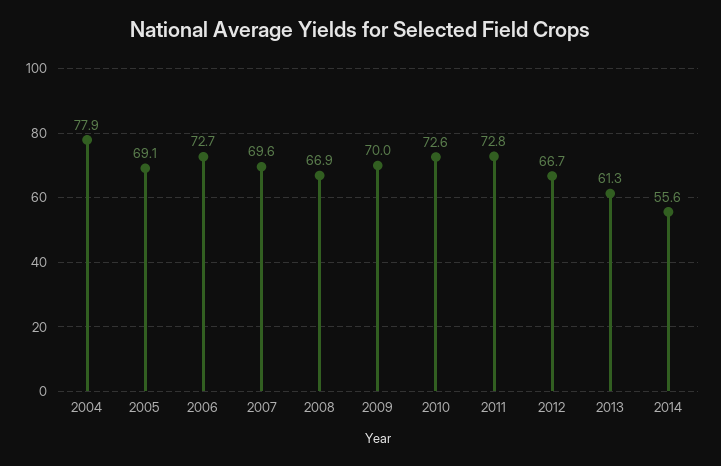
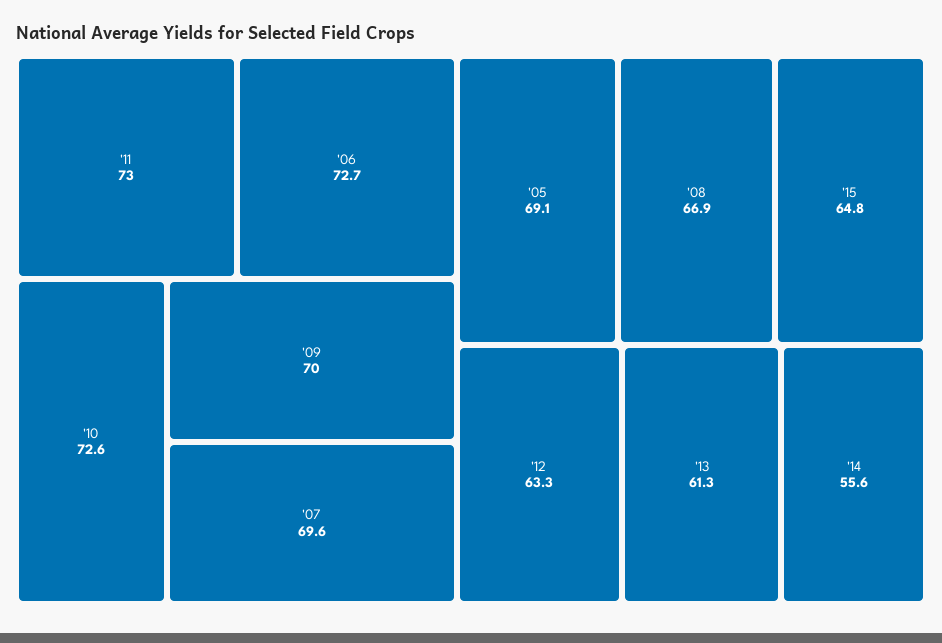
2004: 77.9 -> none
2011: 72.8 -> 73
2012: 66.7 -> 63.3
'15: none -> 64.8

